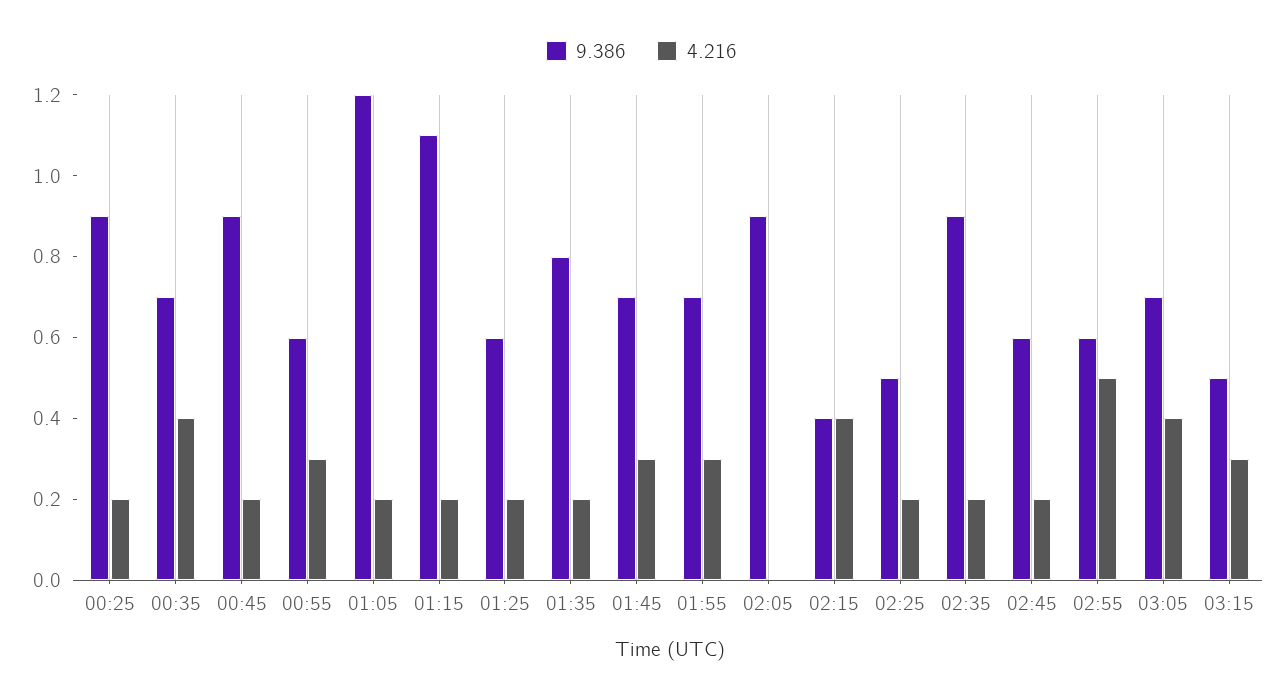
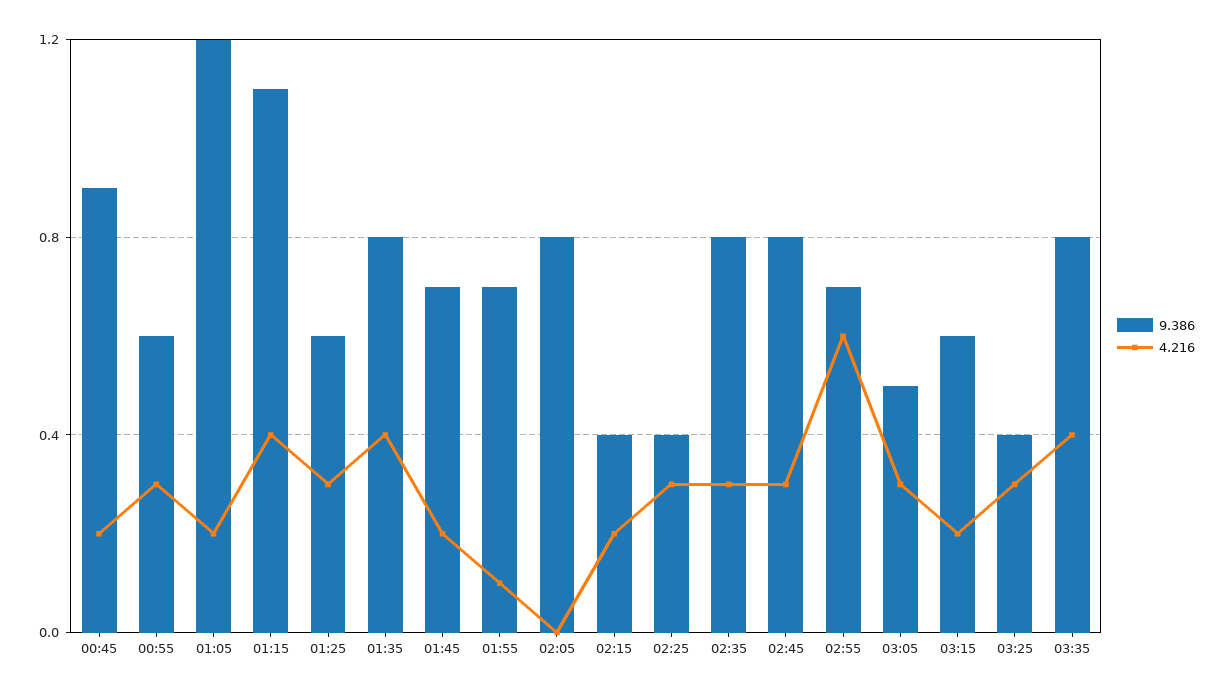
9.386, 00:25: 0.9 -> none
4.216, 00:25: 0.2 -> none
9.386, 00:35: 0.7 -> none
4.216, 00:35: 0.4 -> none
4.216, 01:15: 0.2 -> 0.4
4.216, 01:25: 0.2 -> 0.3
4.216, 01:35: 0.2 -> 0.4
4.216, 01:45: 0.3 -> 0.2
4.216, 01:55: 0.3 -> 0.1
9.386, 02:05: 0.9 -> 0.8
4.216, 02:15: 0.4 -> 0.2
9.386, 02:25: 0.5 -> 0.4
4.216, 02:25: 0.2 -> 0.3
9.386, 02:35: 0.9 -> 0.8
4.216, 02:35: 0.2 -> 0.3
9.386, 02:45: 0.6 -> 0.8
4.216, 02:45: 0.2 -> 0.3
9.386, 02:55: 0.6 -> 0.7
4.216, 02:55: 0.5 -> 0.6
9.386, 03:05: 0.7 -> 0.5
4.216, 03:05: 0.4 -> 0.3
9.386, 03:15: 0.5 -> 0.6
4.216, 03:15: 0.3 -> 0.2
9.386, 03:25: none -> 0.4
4.216, 03:25: none -> 0.3
9.386, 03:35: none -> 0.8
4.216, 03:35: none -> 0.4

